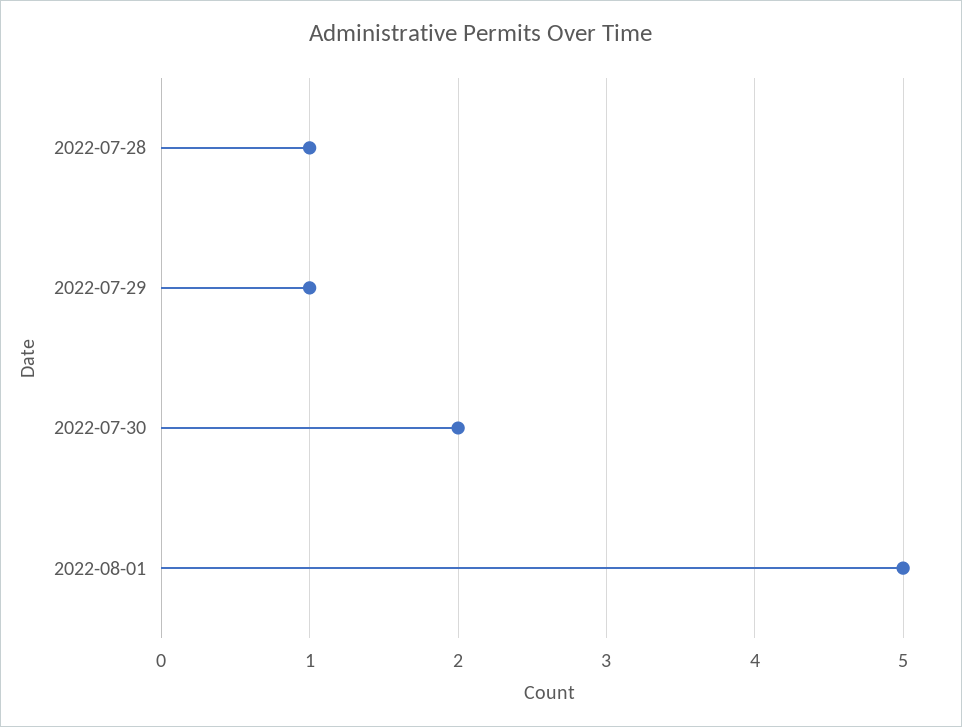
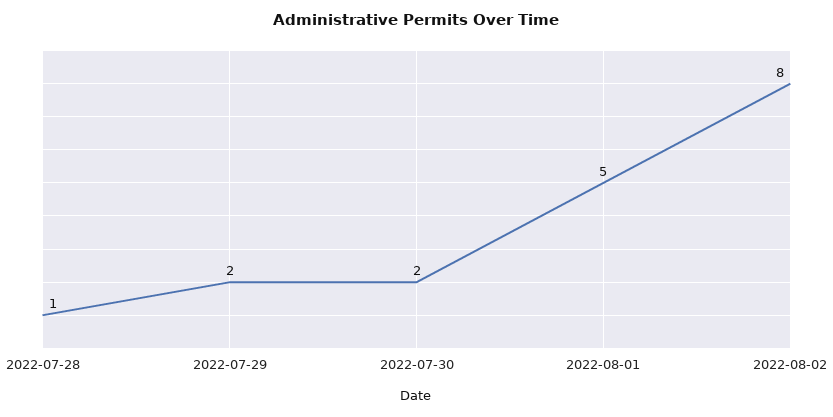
2022-07-29: 1 -> 2
2022-08-02: none -> 8

